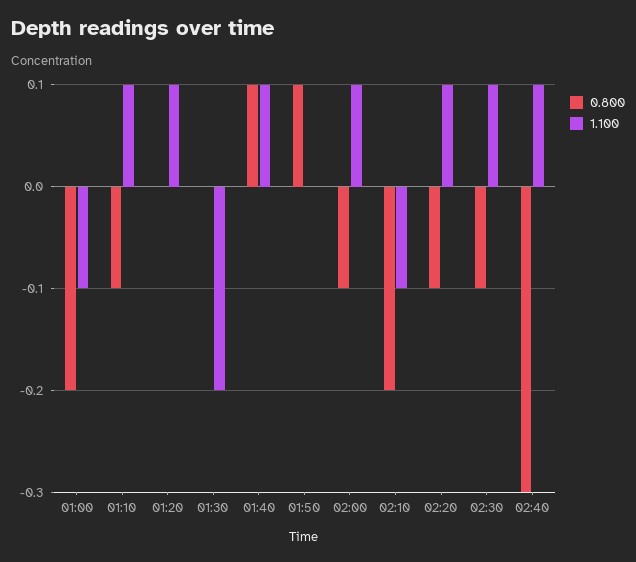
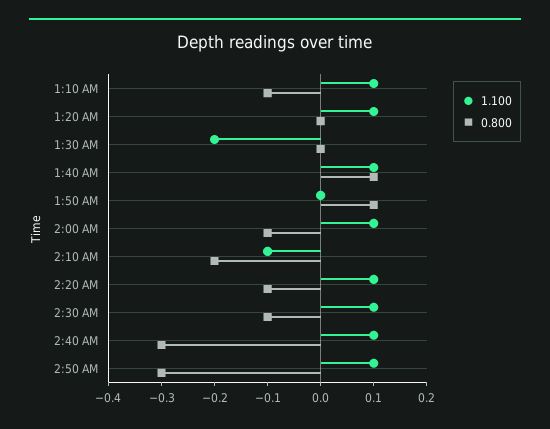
0.800, 01:00: -0.2 -> none
1.100, 01:00: -0.1 -> none
1.100, 2:50 AM: none -> 0.1
0.800, 2:50 AM: none -> -0.3

